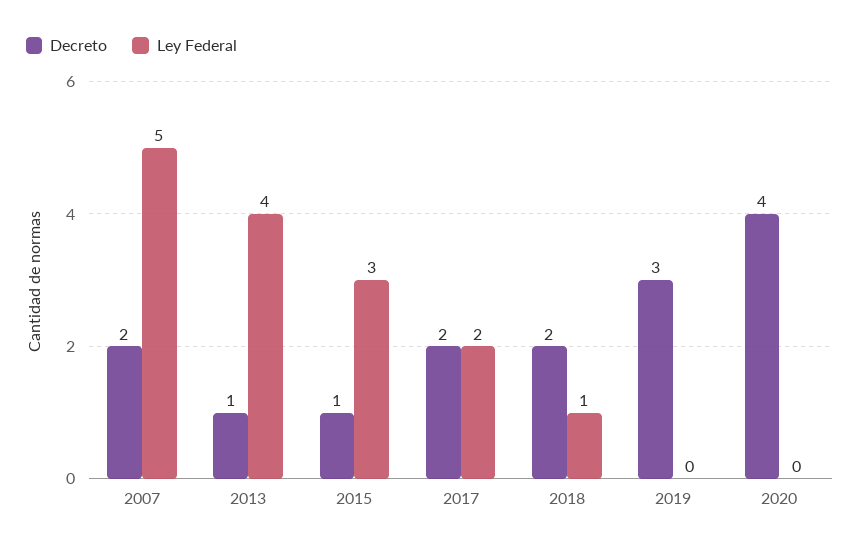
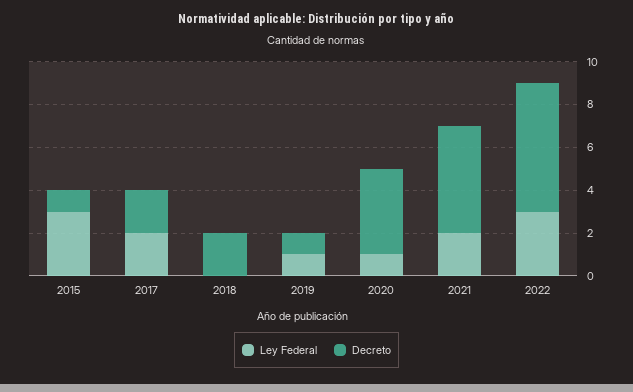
Decreto, 2007: 2 -> none
Ley Federal, 2007: 5 -> none
Decreto, 2013: 1 -> none
Ley Federal, 2013: 4 -> none
Ley Federal, 2018: 1 -> 0
Decreto, 2019: 3 -> 1
Ley Federal, 2019: 0 -> 1
Ley Federal, 2020: 0 -> 1
Ley Federal, 2021: none -> 2
Decreto, 2021: none -> 5
Ley Federal, 2022: none -> 3
Decreto, 2022: none -> 6

